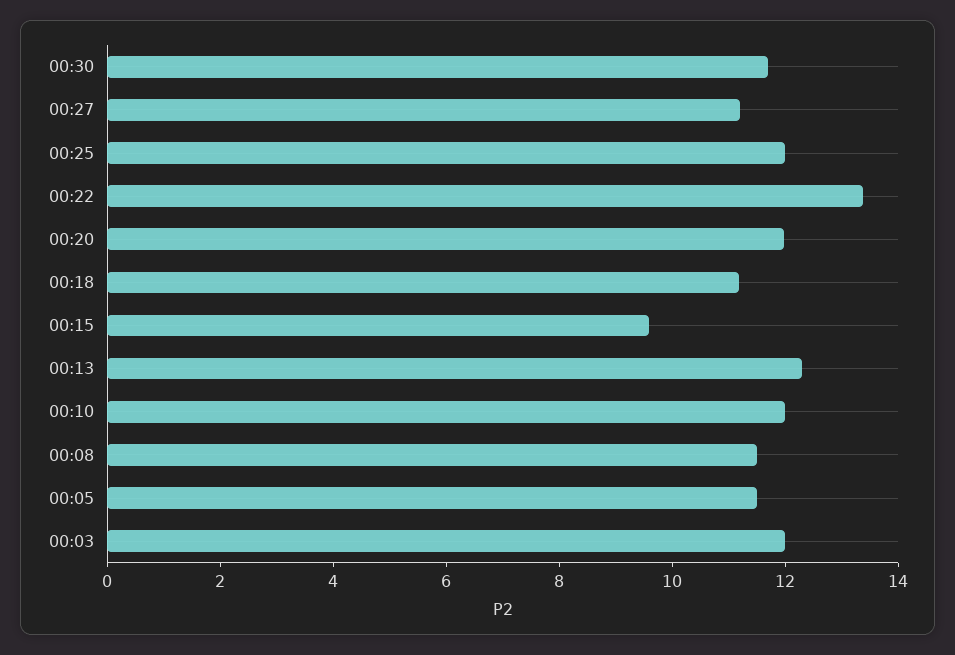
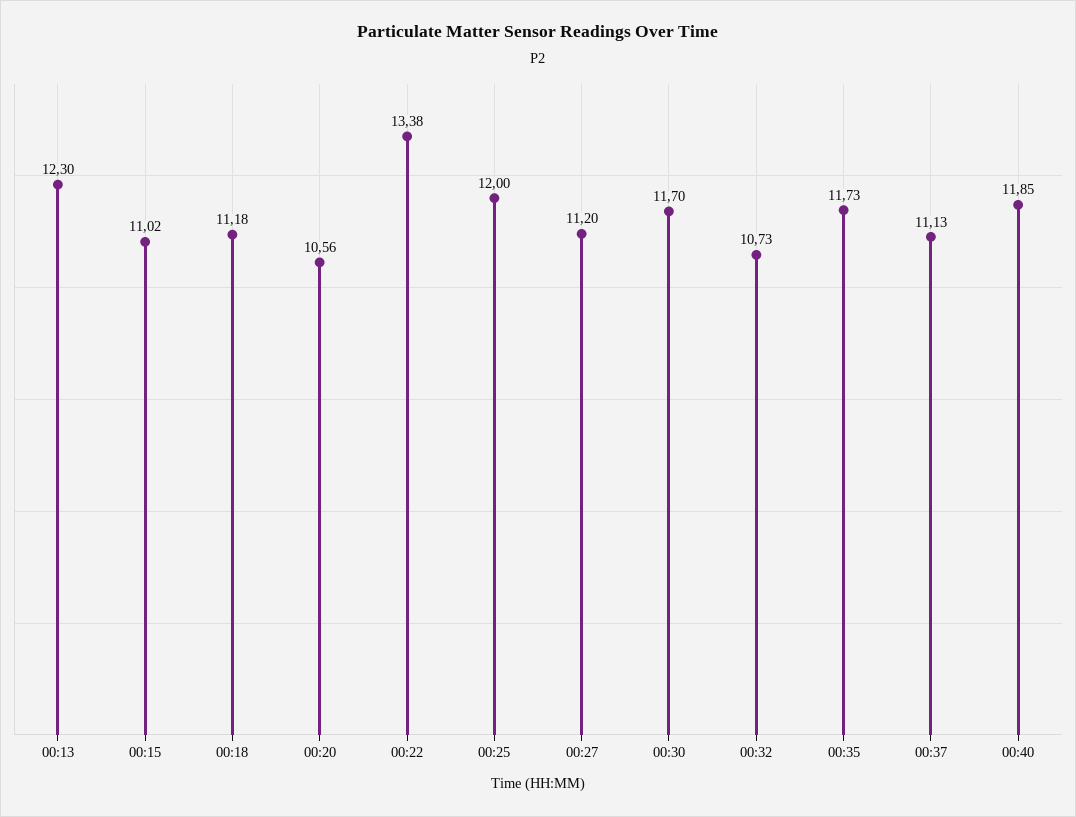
00:20: 12 -> 10.56
00:15: 9.5 -> 11.02
00:10: 12 -> none
00:08: 11.5 -> none
00:05: 11.5 -> none
00:03: 12 -> none
00:32: none -> 10.73
00:35: none -> 11.73
00:37: none -> 11.13
00:40: none -> 11.85

